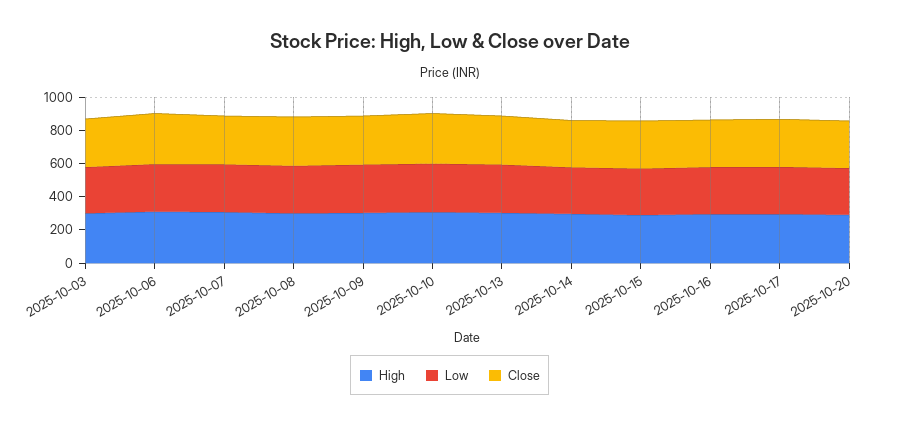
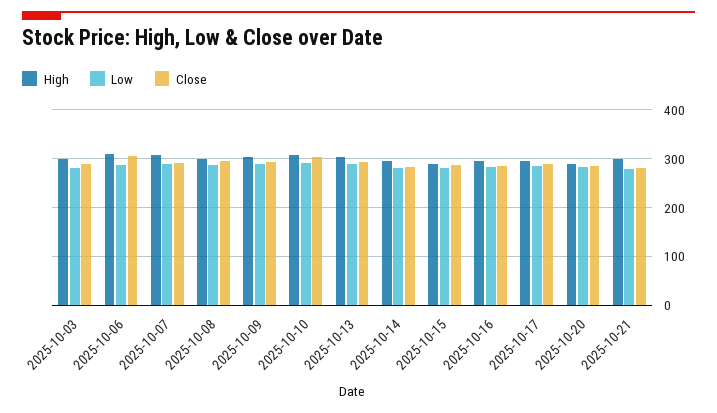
High, 2025-10-21: none -> 300
Low, 2025-10-21: none -> 280
Close, 2025-10-21: none -> 280

